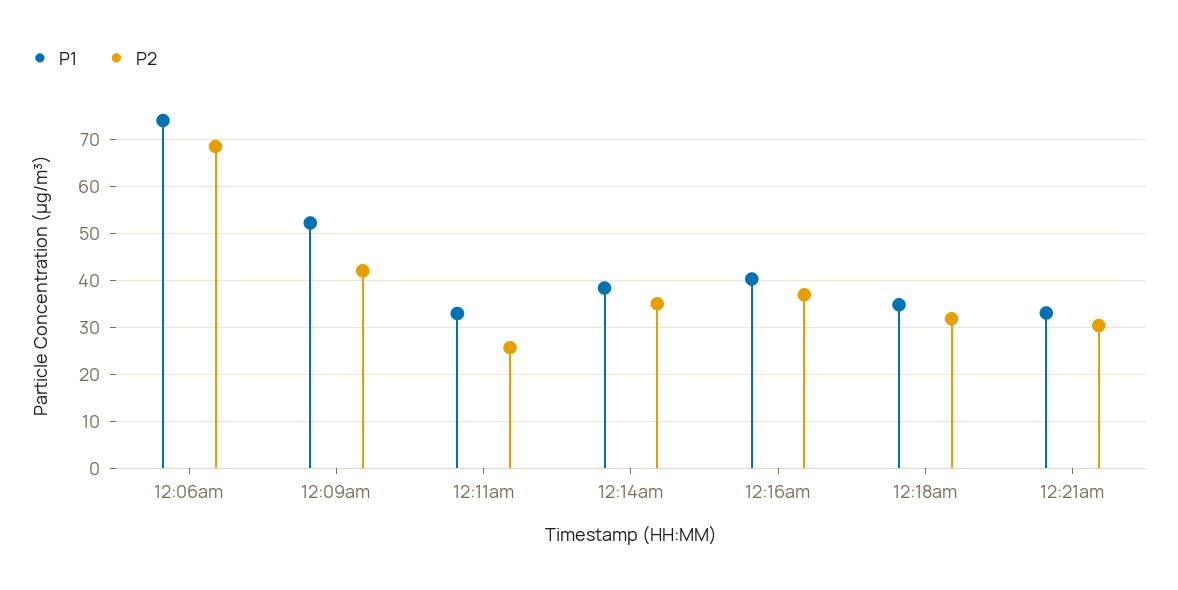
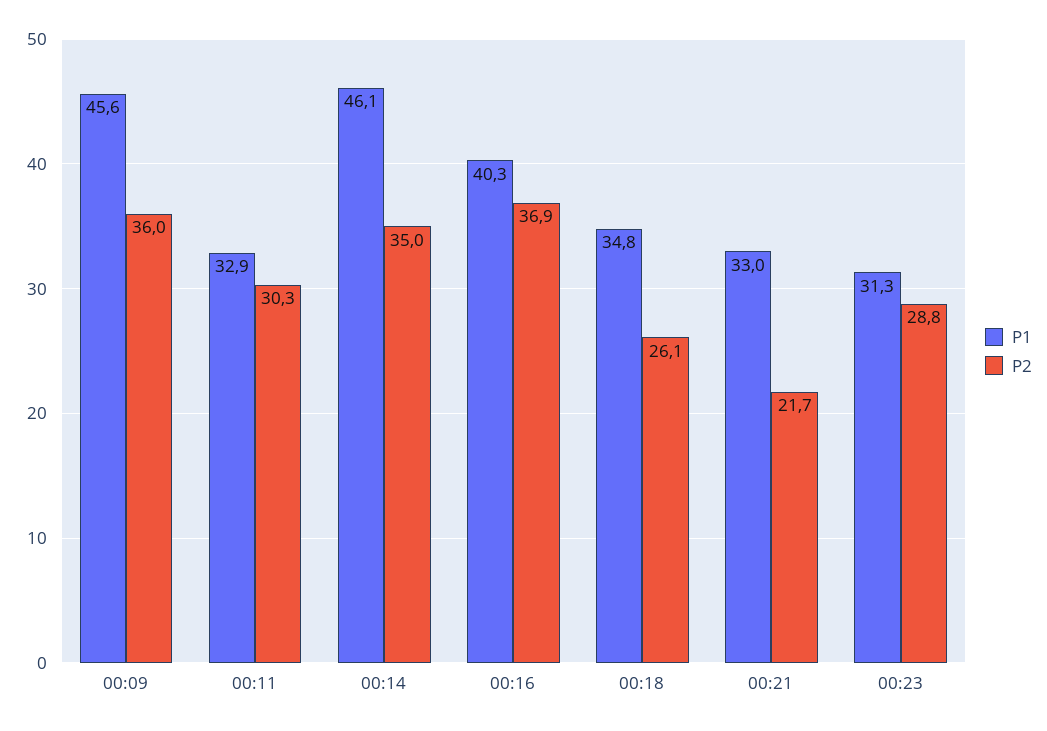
P1, 12:06am: 74 -> none
P2, 12:06am: 68 -> none
P1, 12:09am: 52 -> 45.6
P2, 12:09am: 42 -> 36
P2, 12:11am: 26 -> 30.3
P1, 12:14am: 38 -> 46.1
P2, 12:18am: 32 -> 26.1
P2, 12:21am: 30 -> 21.7
P1, 00:23: none -> 31.3
P2, 00:23: none -> 28.8

